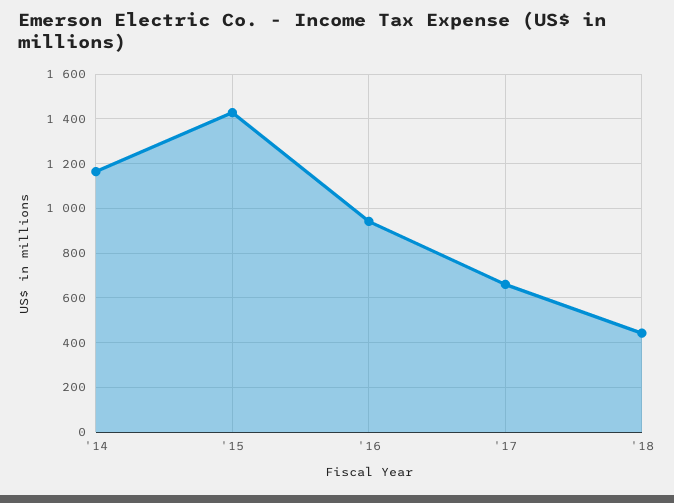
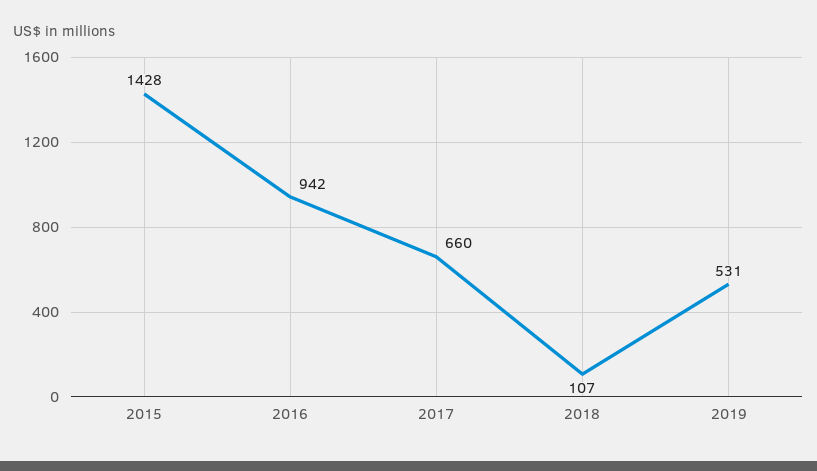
'14: 1150 -> none
'18: 450 -> 107
2019: none -> 531

